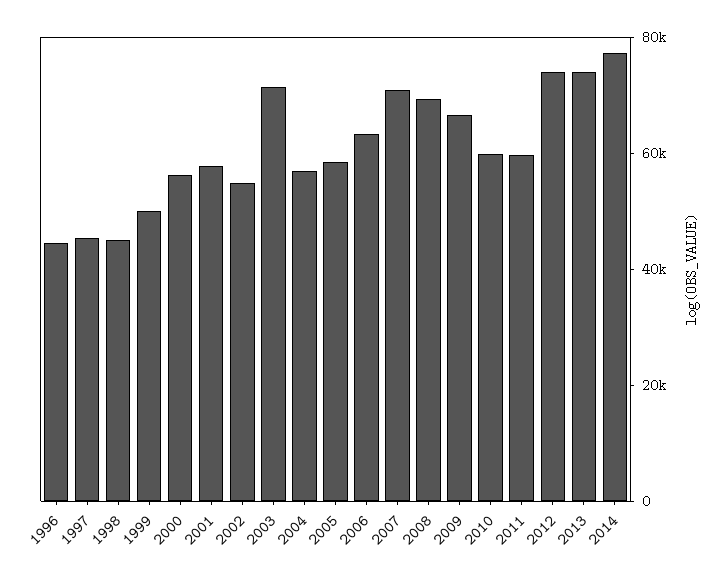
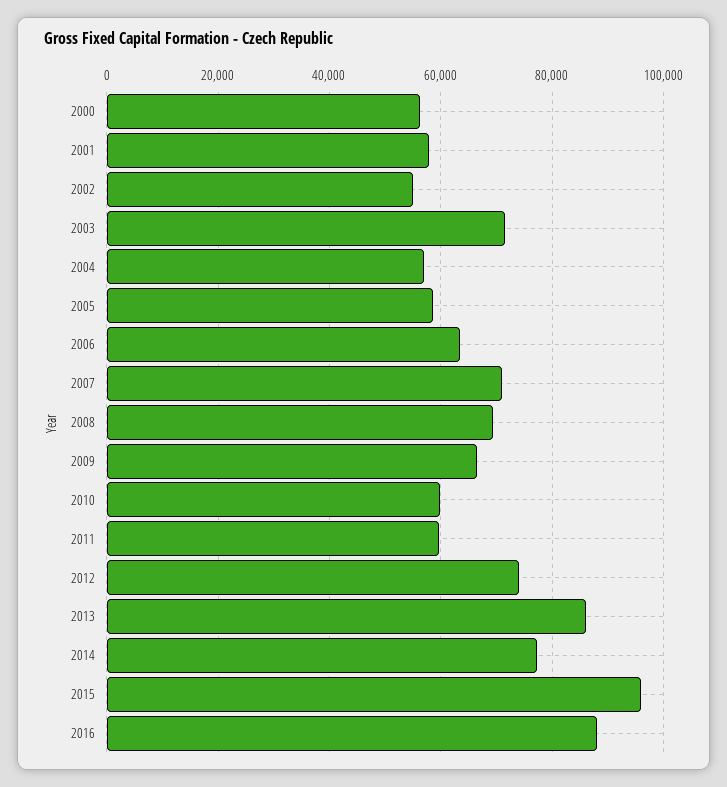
1996: 45000 -> none
1997: 45000 -> none
1998: 45000 -> none
1999: 50000 -> none
2013: 75000 -> 86000
2015: none -> 96000
2016: none -> 88000

